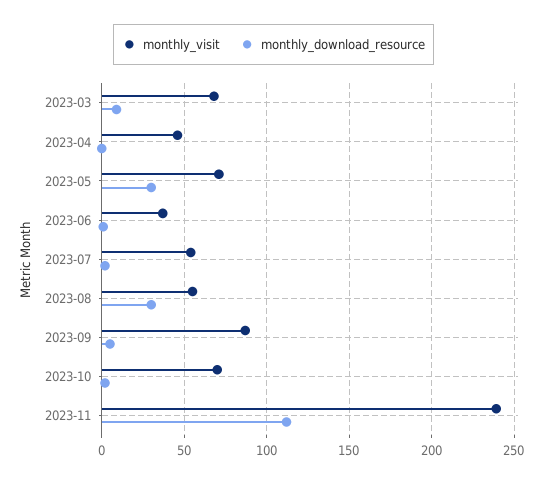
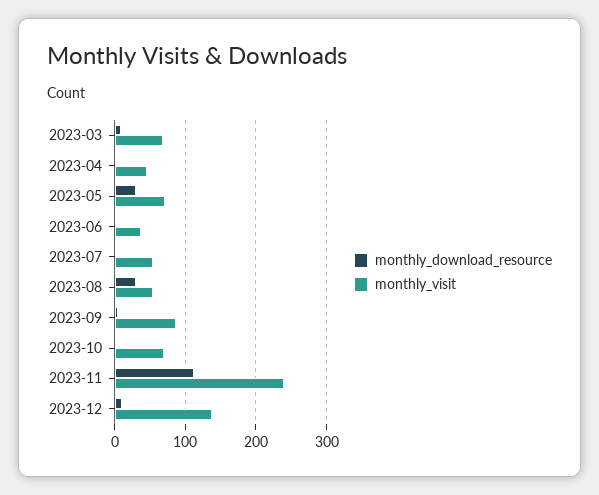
monthly_download_resource, 2023-12: none -> 10
monthly_visit, 2023-12: none -> 140

